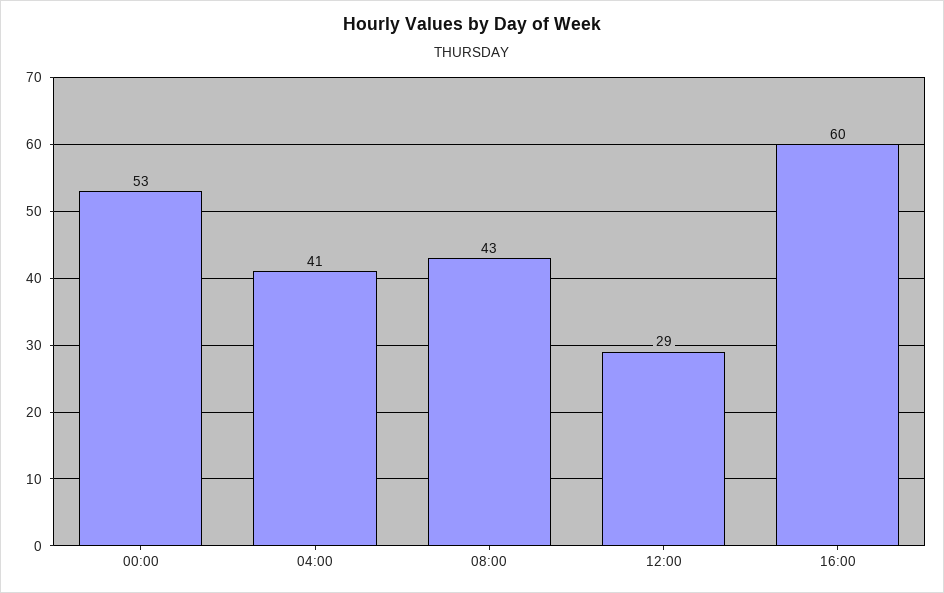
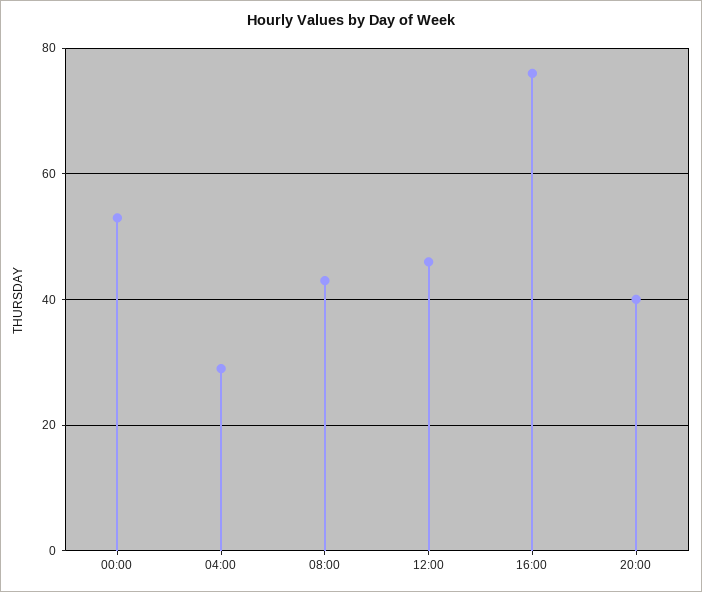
04:00: 41 -> 30
12:00: 29 -> 45
16:00: 60 -> 75
20:00: none -> 40

